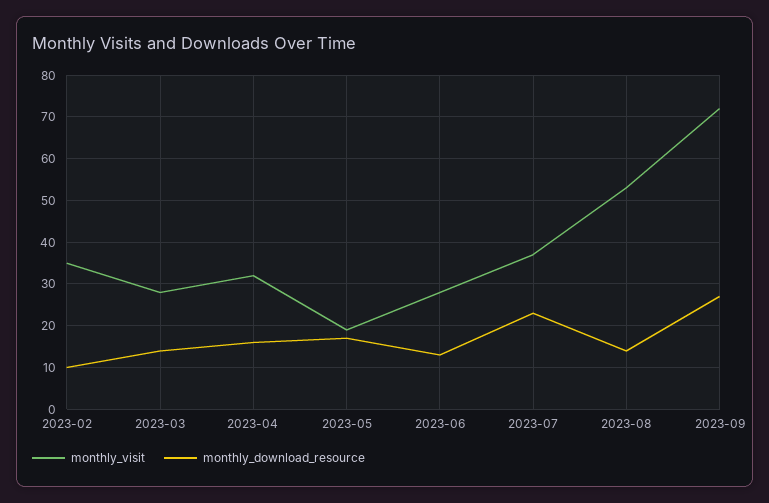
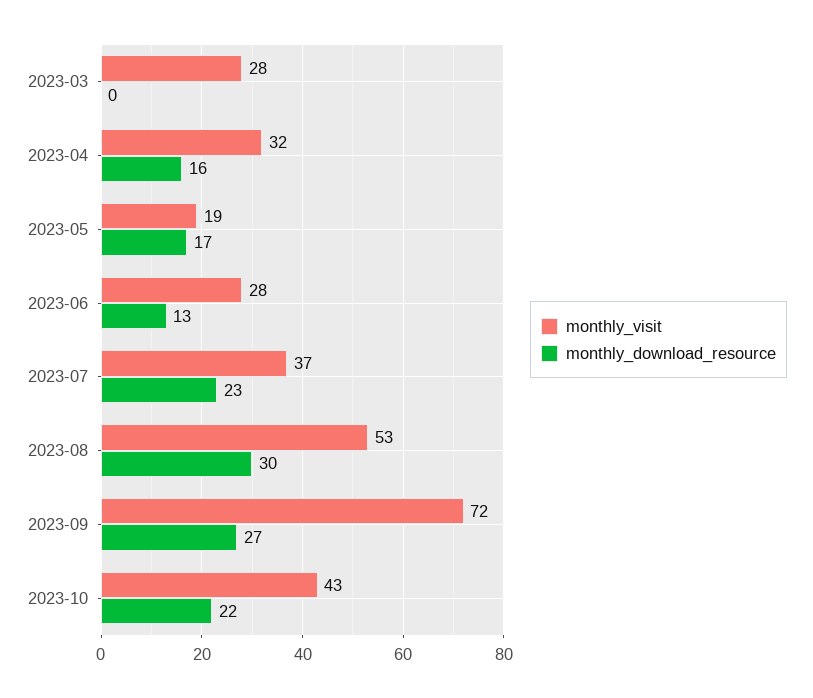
monthly_visit, 2023-02: 35 -> none
monthly_download_resource, 2023-02: 10 -> none
monthly_download_resource, 2023-03: 15 -> 0
monthly_download_resource, 2023-08: 15 -> 30
monthly_visit, 2023-10: none -> 43
monthly_download_resource, 2023-10: none -> 22

